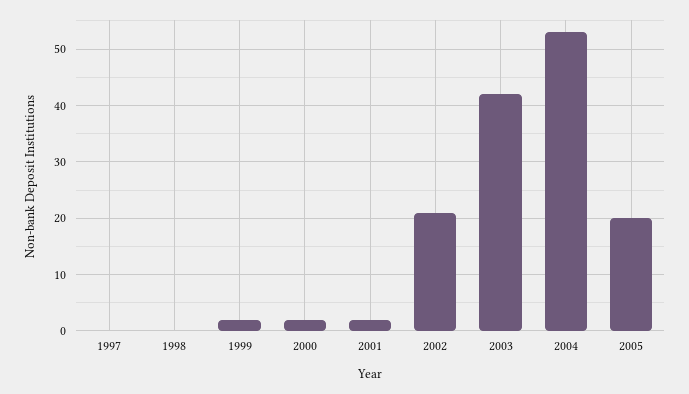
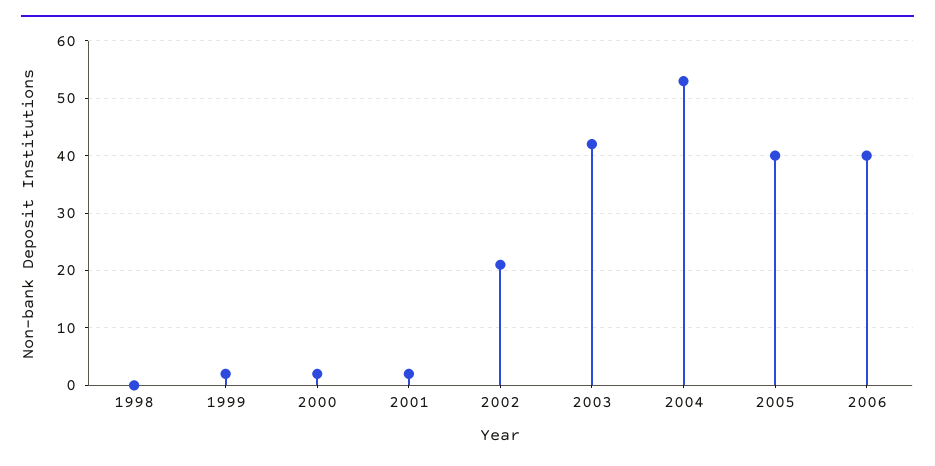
1997: 0 -> none
2005: 20 -> 40
2006: none -> 40

